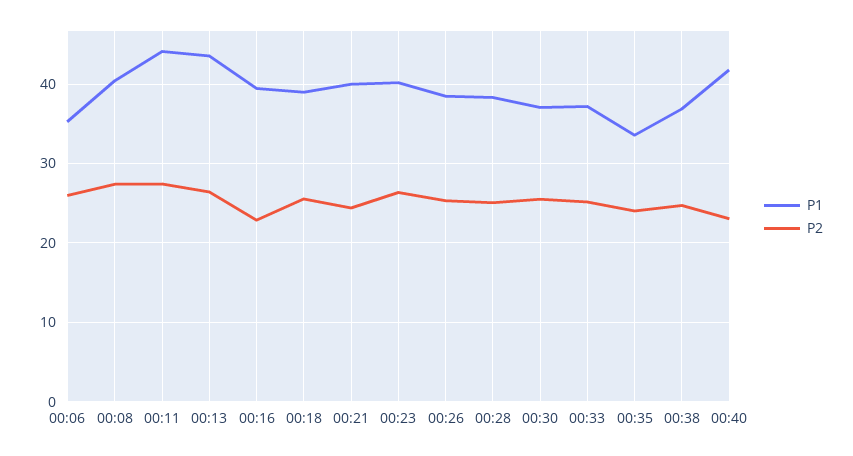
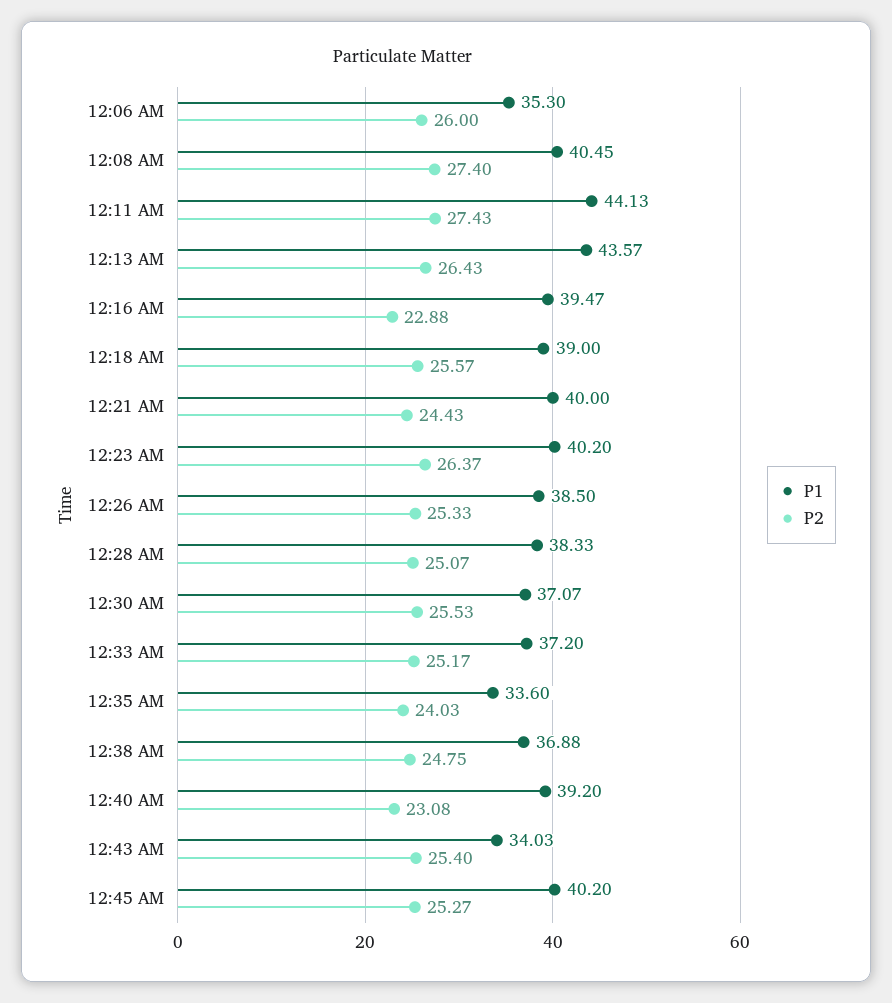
P1, 00:40: 42 -> 39.2
P1, 12:43 AM: none -> 34.03
P2, 12:43 AM: none -> 25.4
P1, 12:45 AM: none -> 40.2
P2, 12:45 AM: none -> 25.27

